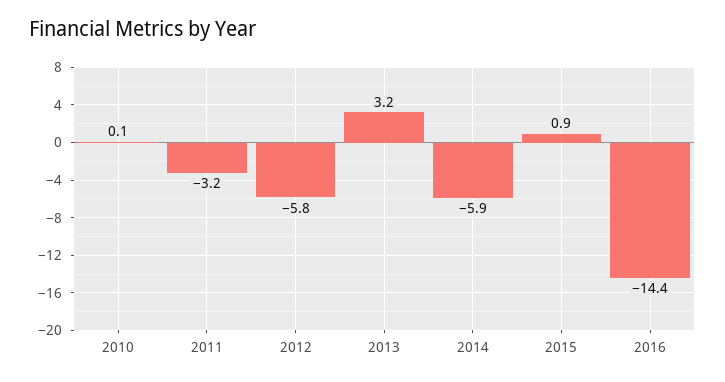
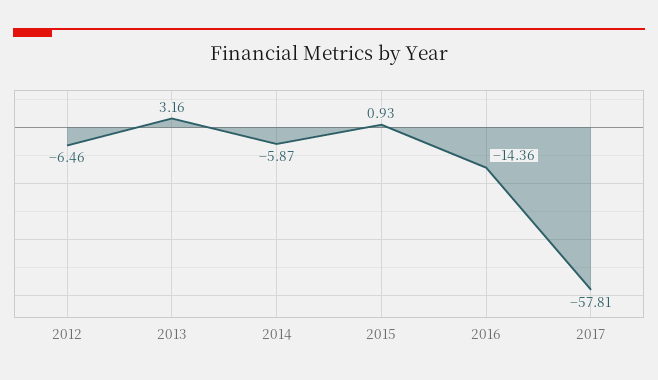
2010: 0.1 -> none
2011: -3.2 -> none
2012: -5.8 -> -6.46
2017: none -> -57.81

